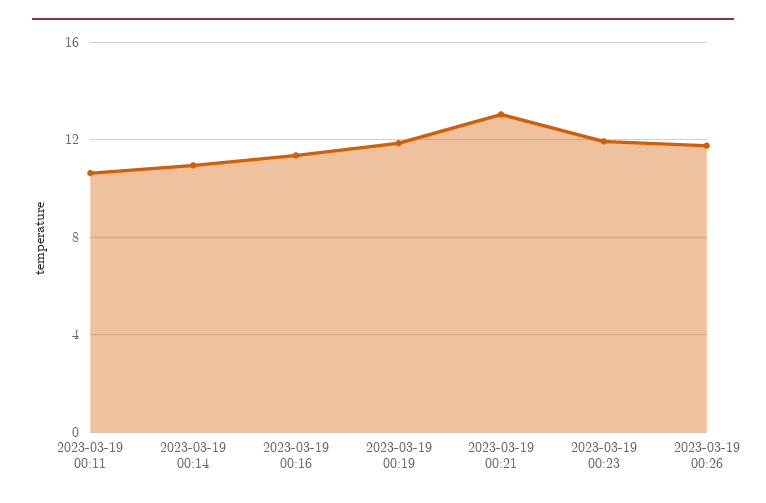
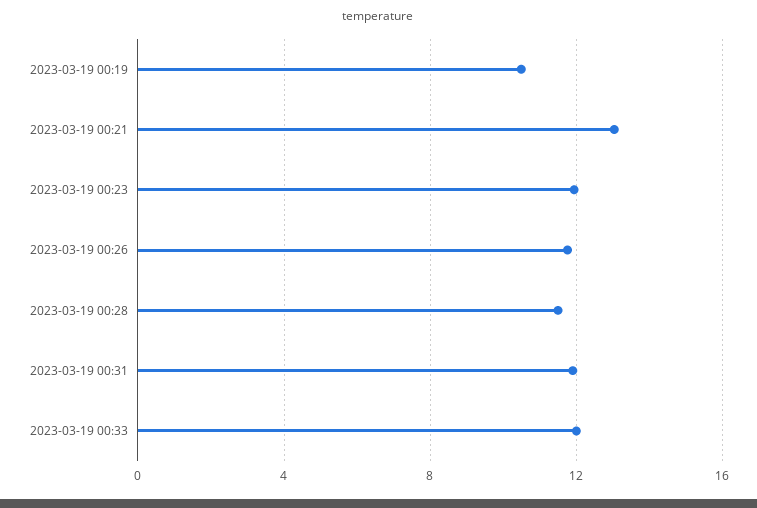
2023-03-19 00:11: 10.5 -> none
2023-03-19 00:14: 11 -> none
2023-03-19 00:16: 11.5 -> none
2023-03-19 00:19: 12 -> 10.5
2023-03-19 00:28: none -> 11.5
2023-03-19 00:31: none -> 12
2023-03-19 00:33: none -> 12

